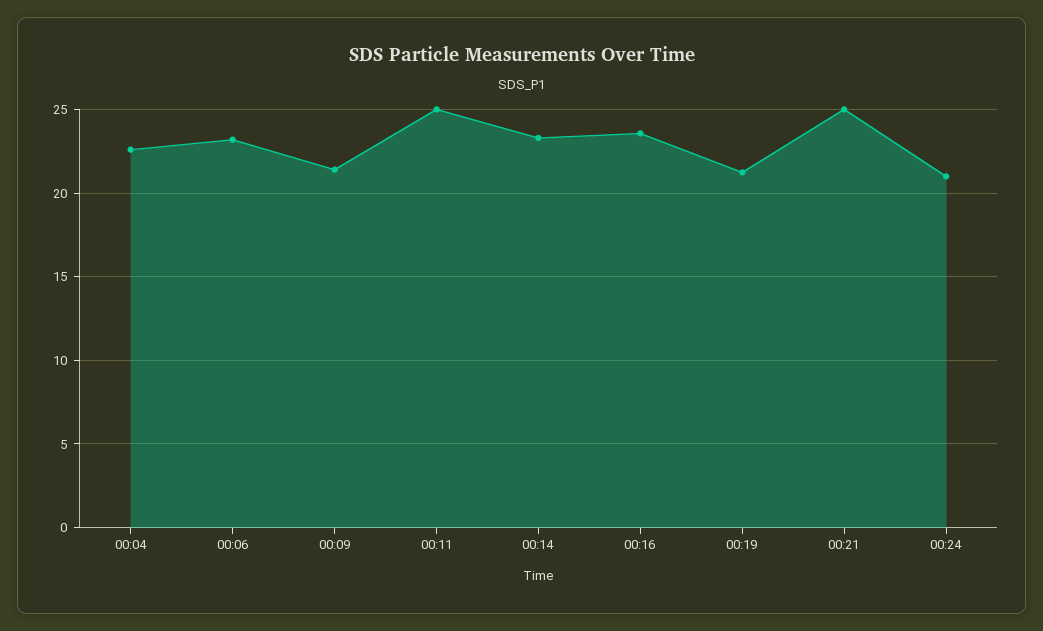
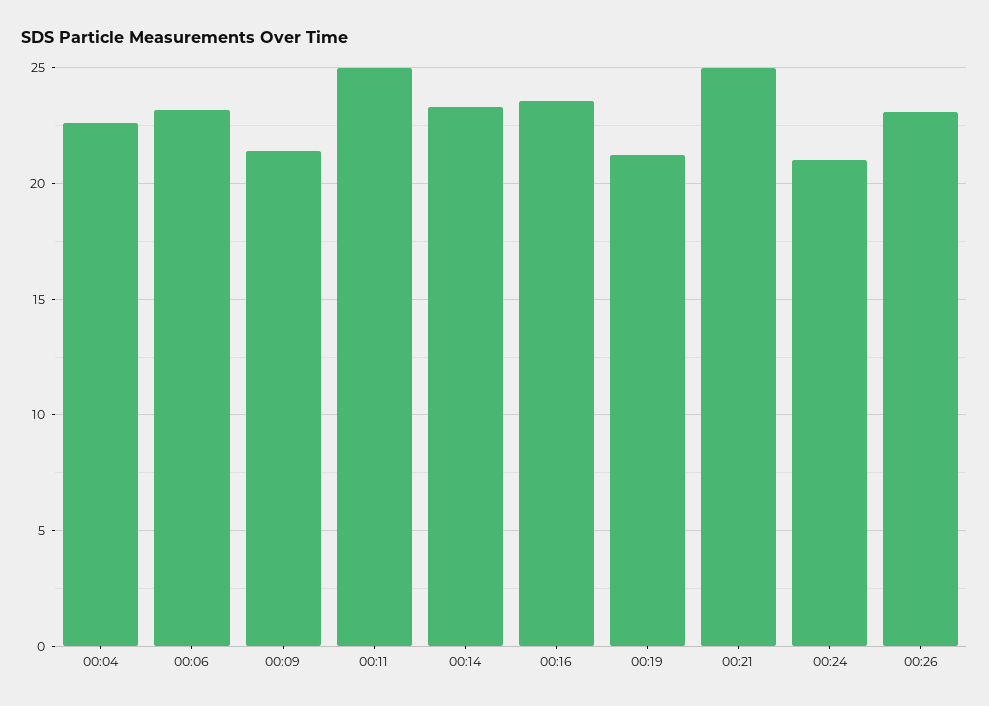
00:26: none -> 23

